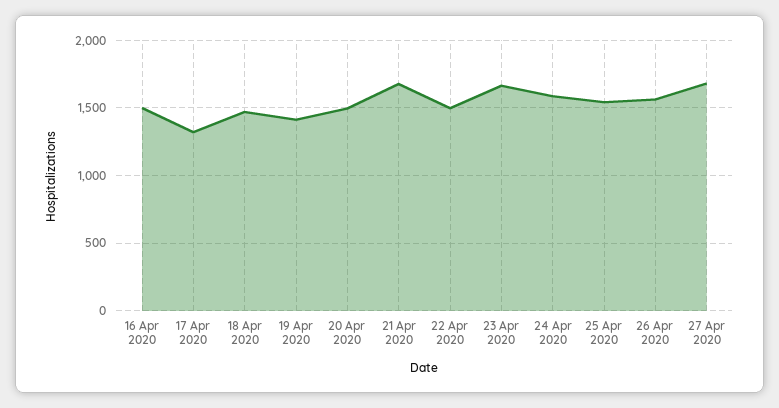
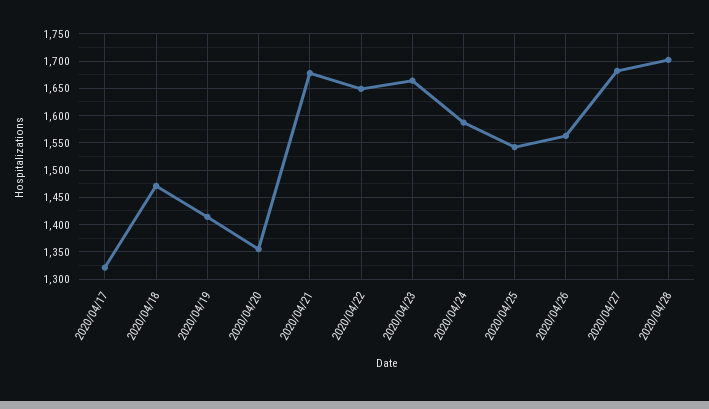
16 Apr 2020: 1500 -> none
20 Apr 2020: 1500 -> 1350
22 Apr 2020: 1500 -> 1650
2020/04/28: none -> 1700

